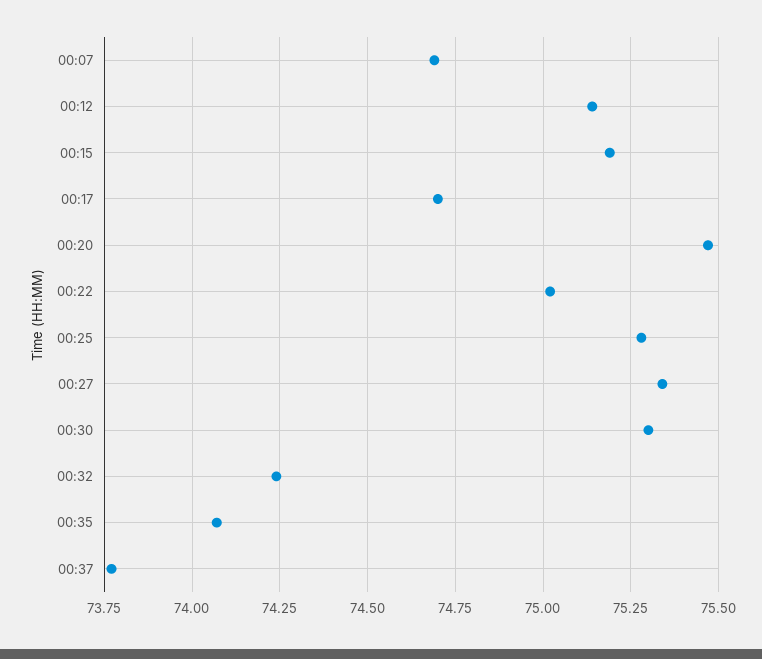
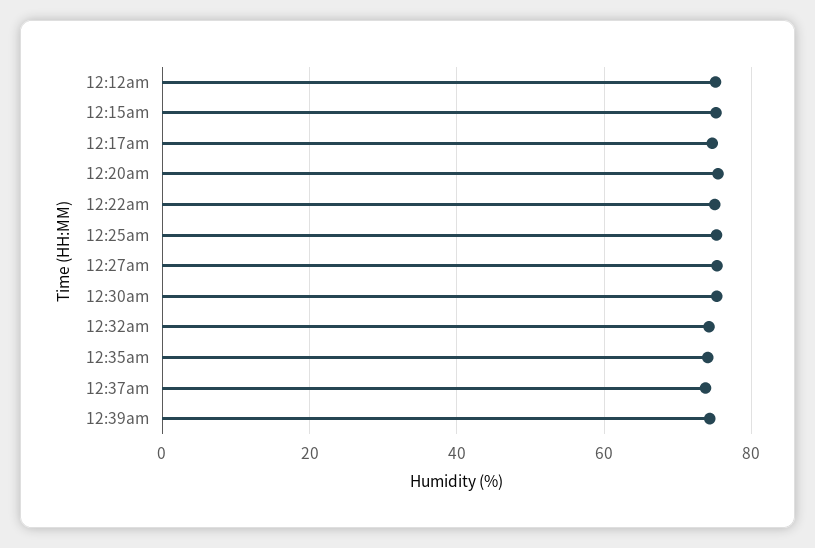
00:07: 74.7 -> none
12:39am: none -> 74

